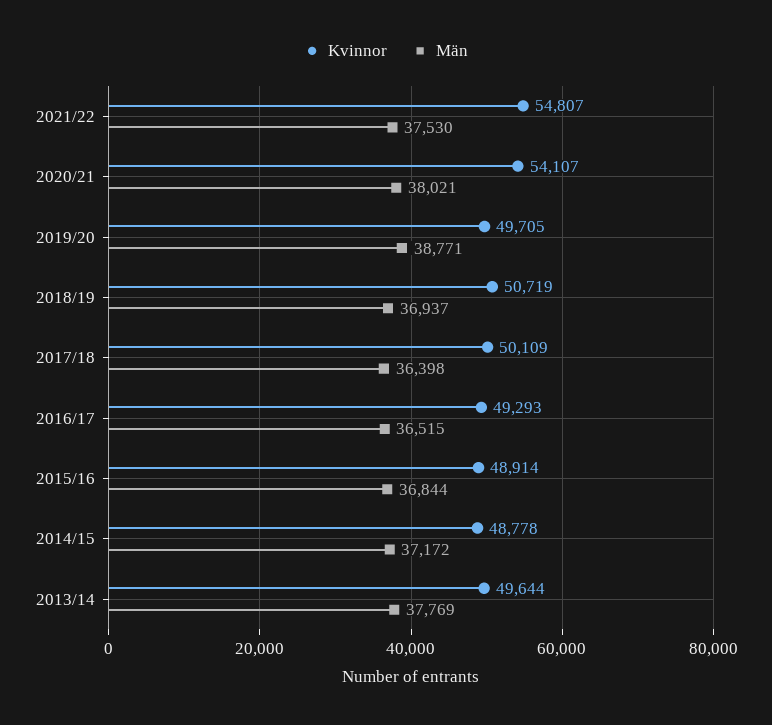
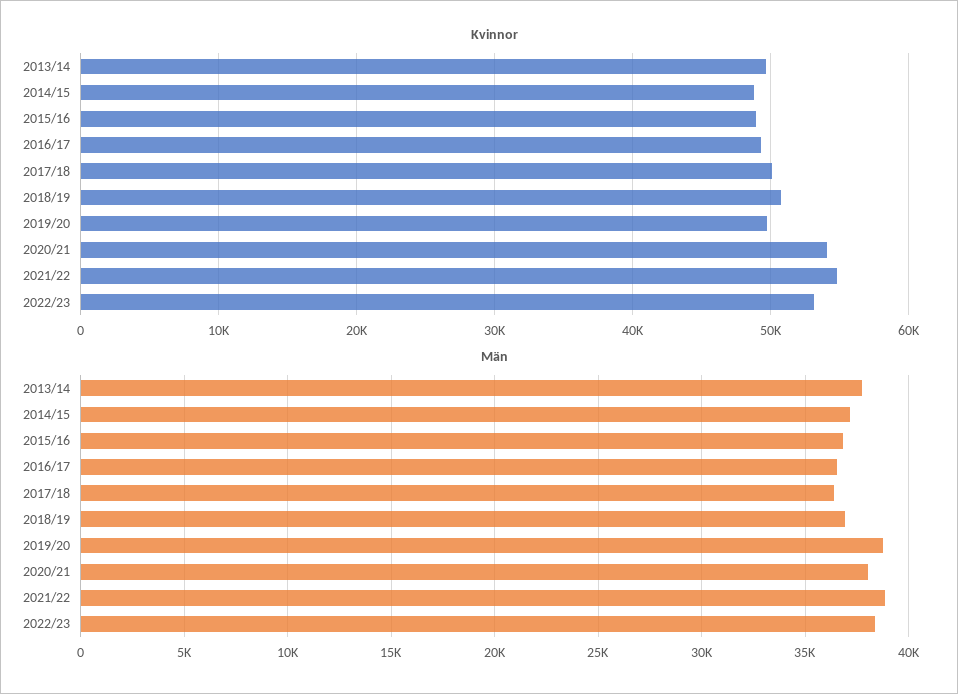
Män, 2021/22: 37530 -> 39000
Kvinnor, 2022/23: none -> 53000
Män, 2022/23: none -> 38500

